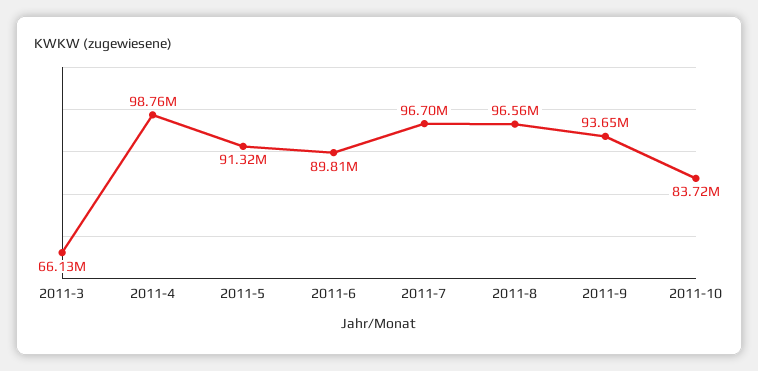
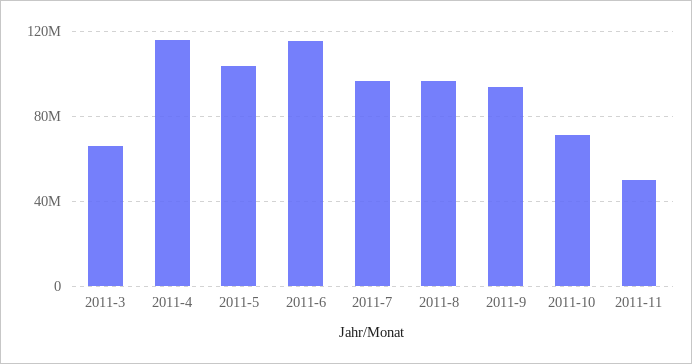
2011-4: 98760000 -> 115000000
2011-5: 91320000 -> 105000000
2011-6: 89810000 -> 115000000
2011-10: 83720000 -> 70000000
2011-11: none -> 50000000

